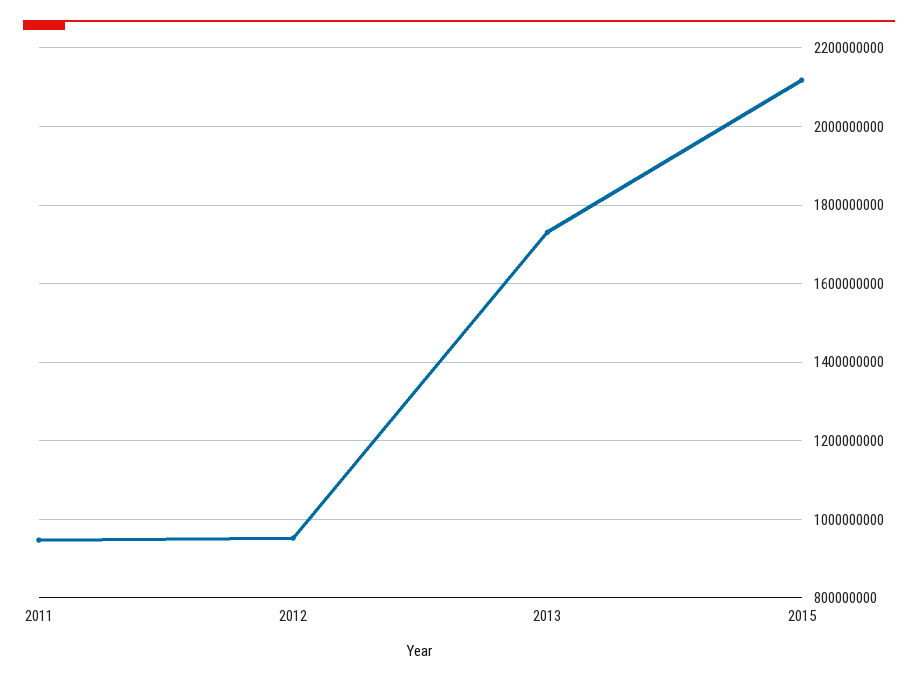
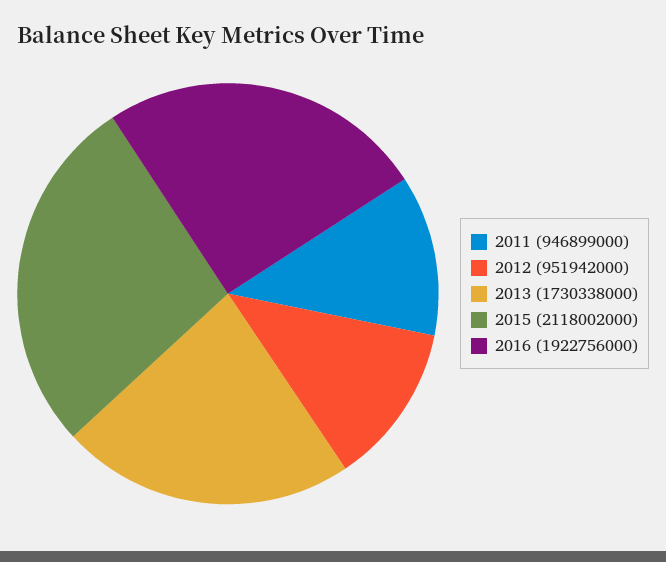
2016: none -> 1922756000

